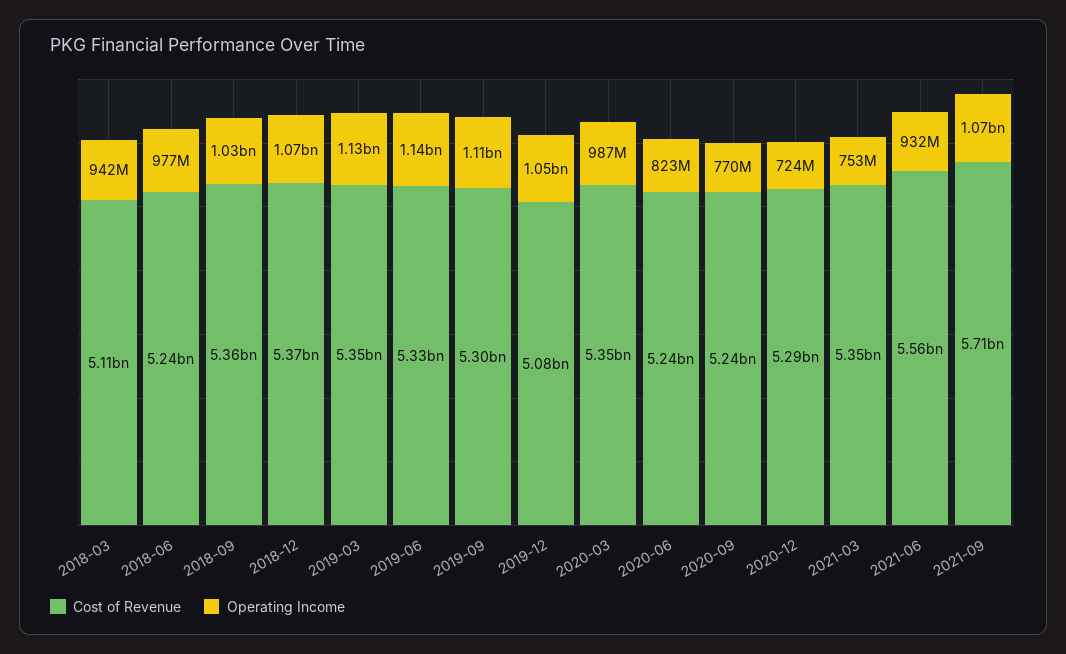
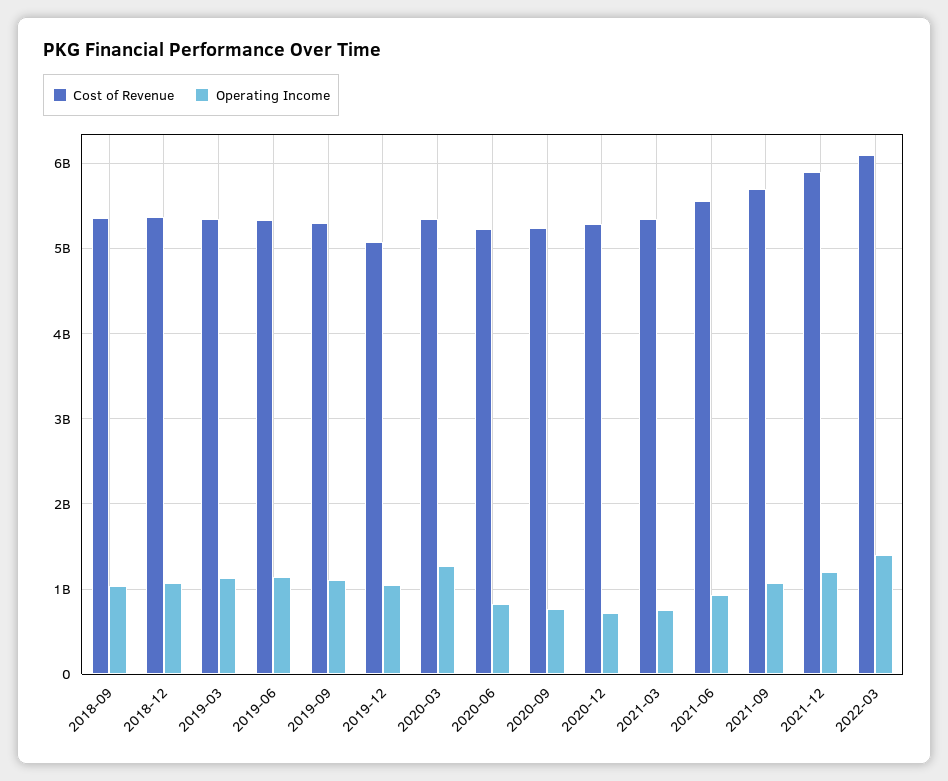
Cost of Revenue, 2018-03: 5110000000 -> none
Operating Income, 2018-03: 942000000 -> none
Cost of Revenue, 2018-06: 5240000000 -> none
Operating Income, 2018-06: 977000000 -> none
Operating Income, 2020-03: 987000000 -> 1300000000
Cost of Revenue, 2021-12: none -> 5900000000
Operating Income, 2021-12: none -> 1200000000
Cost of Revenue, 2022-03: none -> 6100000000
Operating Income, 2022-03: none -> 1400000000

